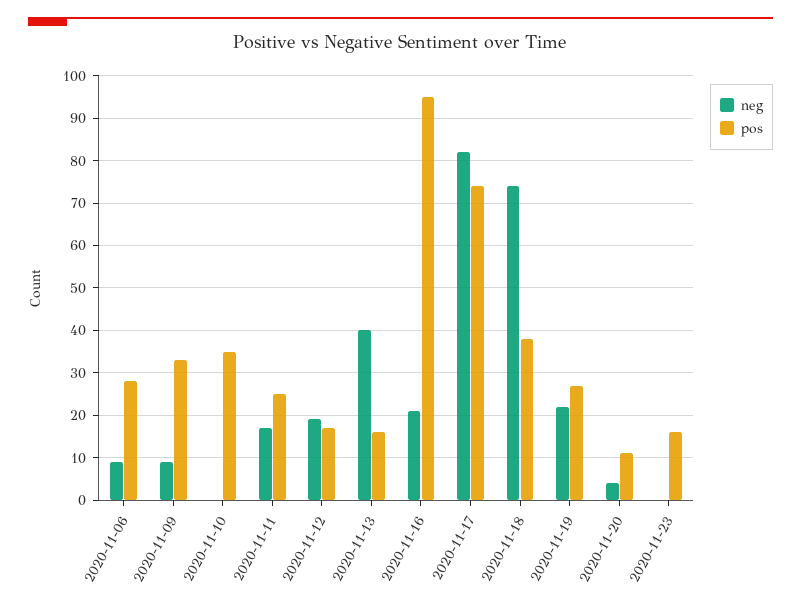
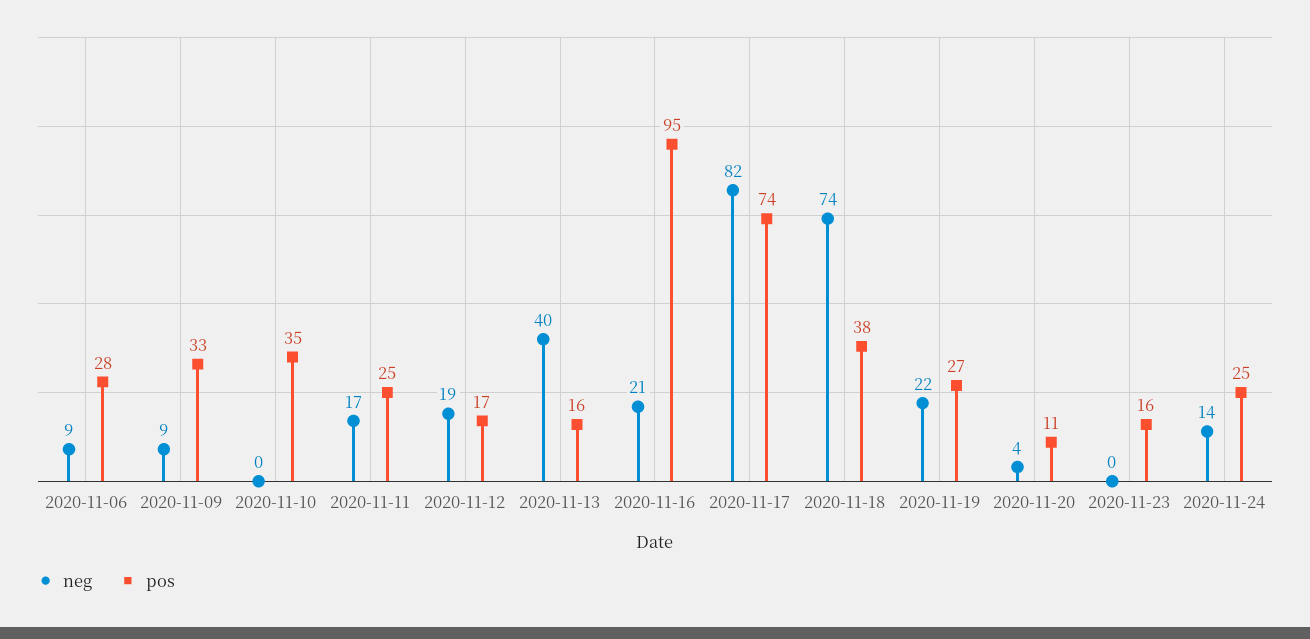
neg, 2020-11-24: none -> 14
pos, 2020-11-24: none -> 25

